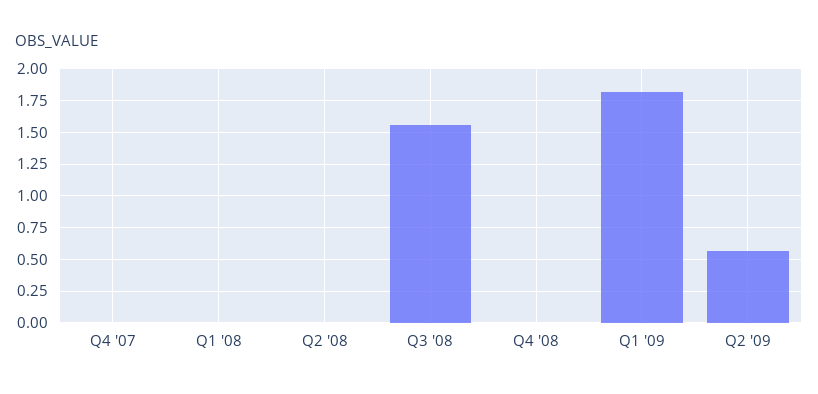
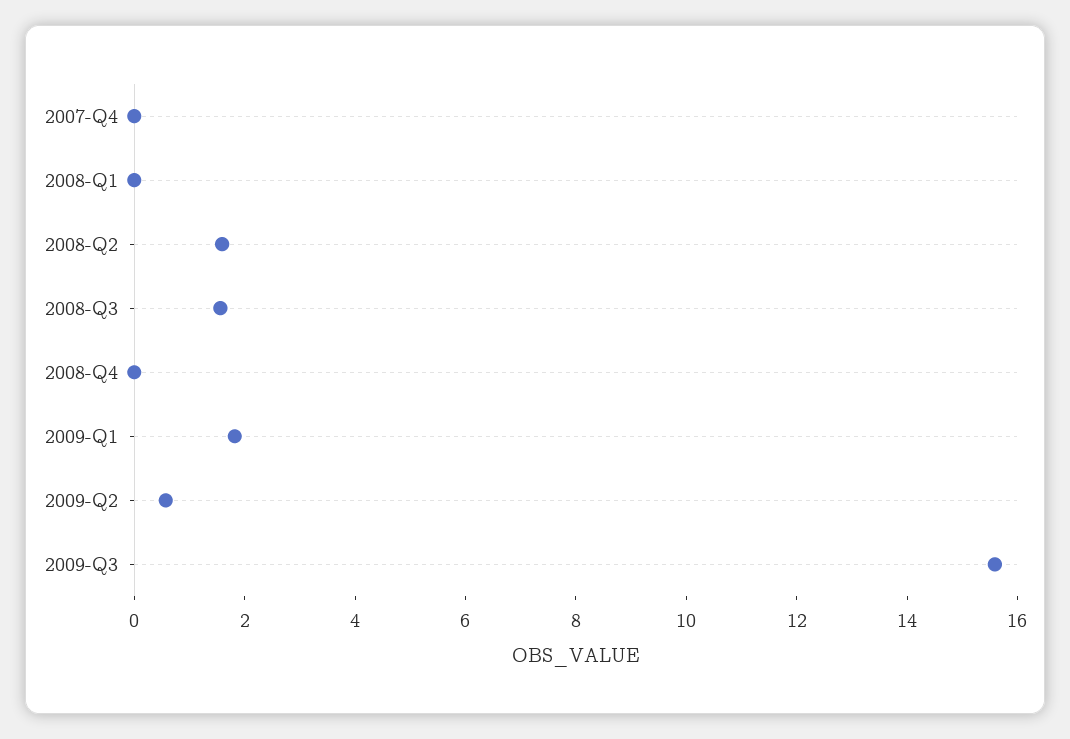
Q2 '08: 0 -> 1.5
2009-Q3: none -> 15.5

